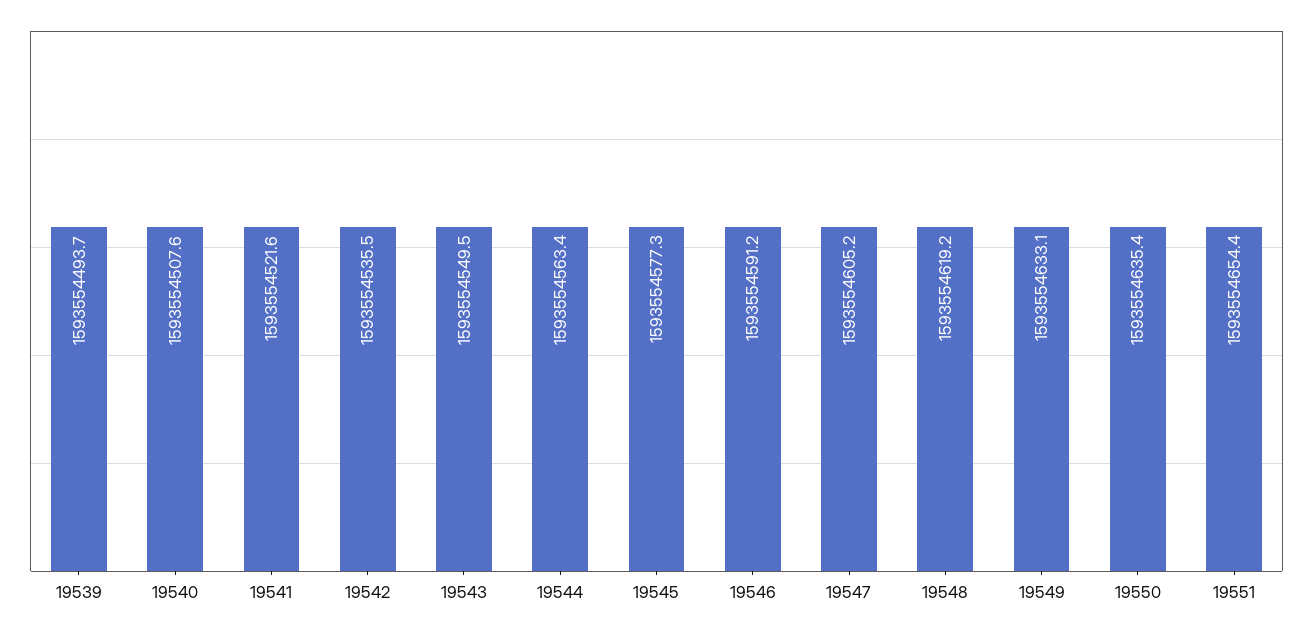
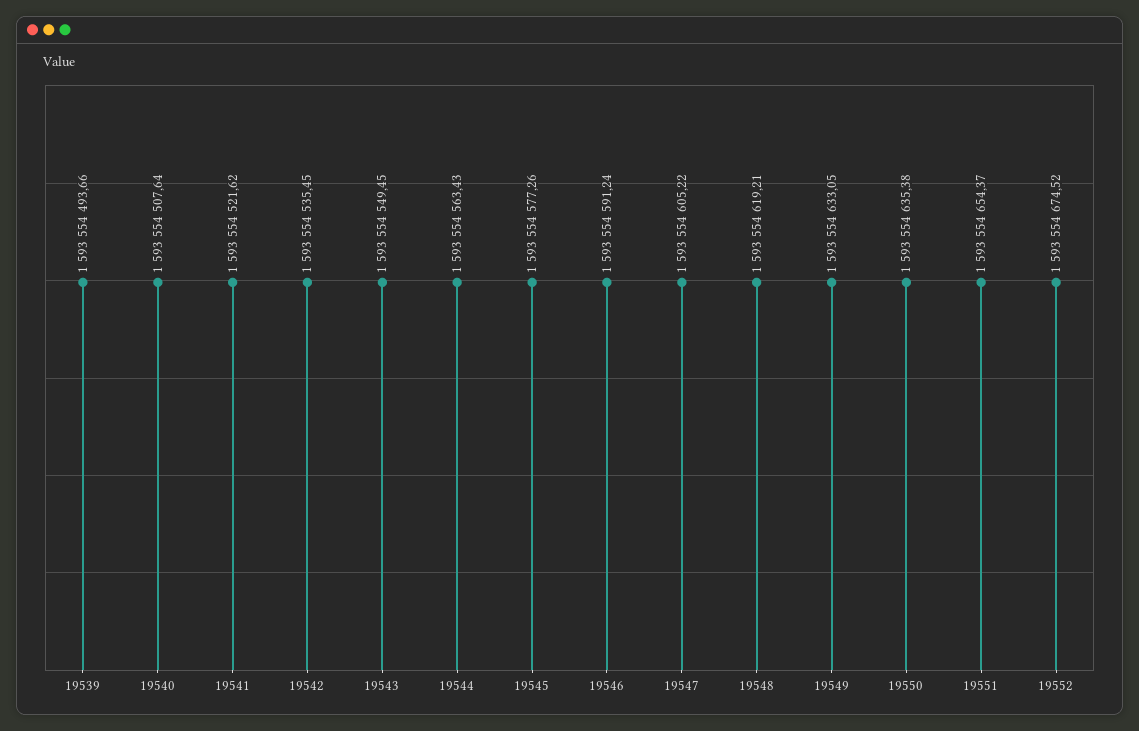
19552: none -> 1593554674.52

